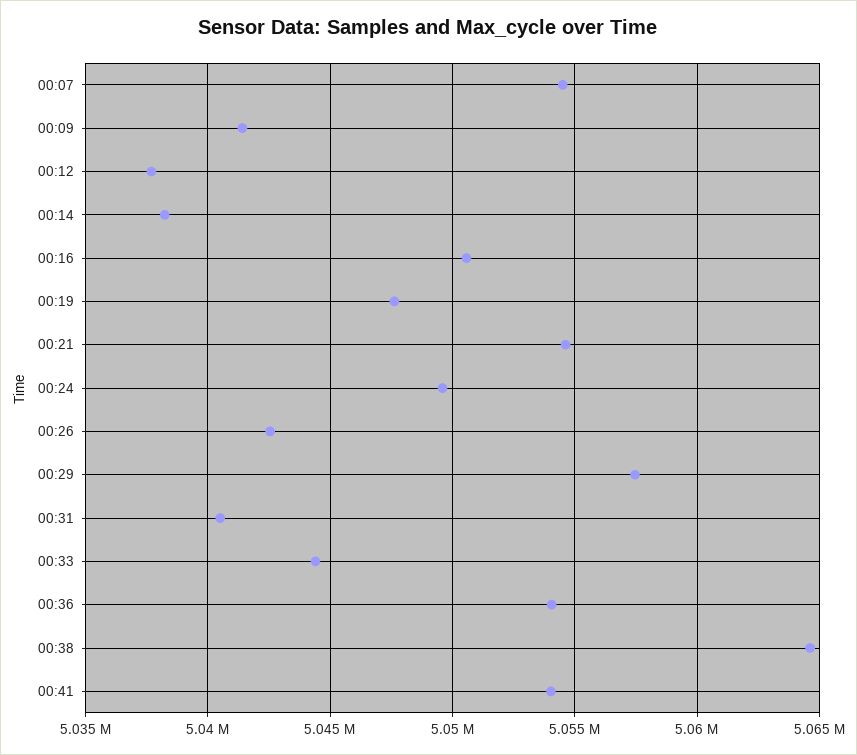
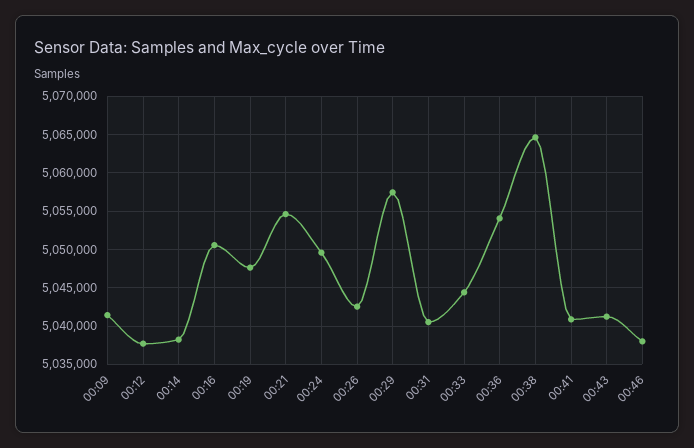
00:07: 5054500 -> none
00:41: 5054000 -> 5041000
00:43: none -> 5041000
00:46: none -> 5038000

